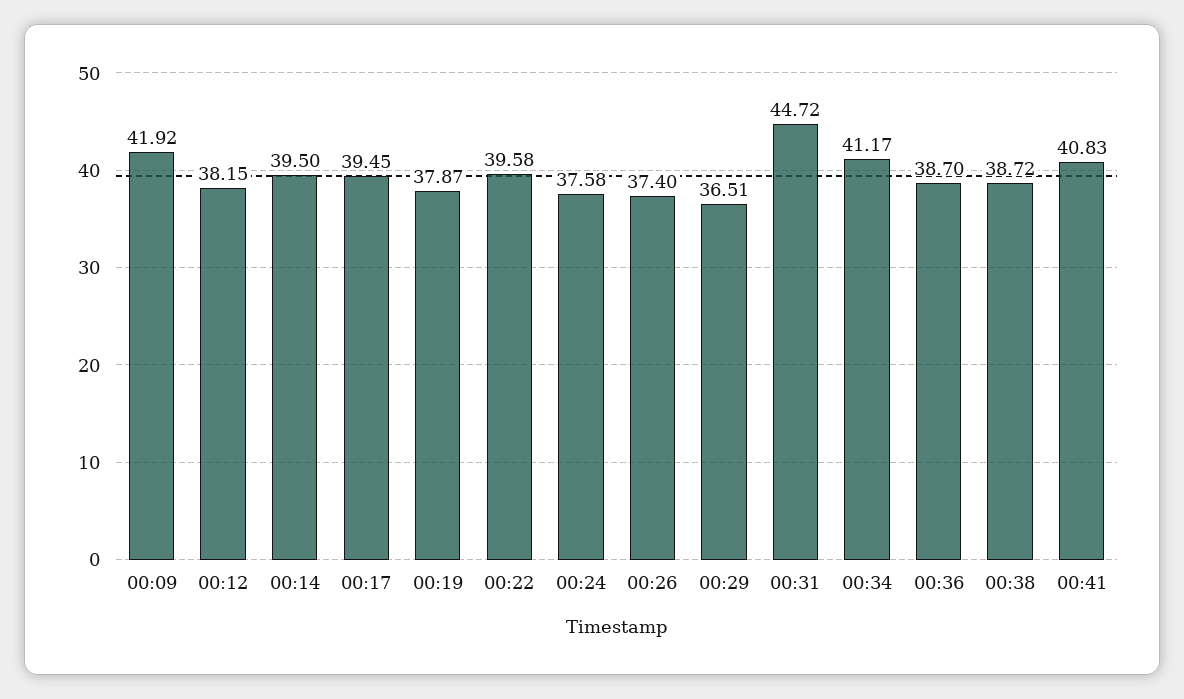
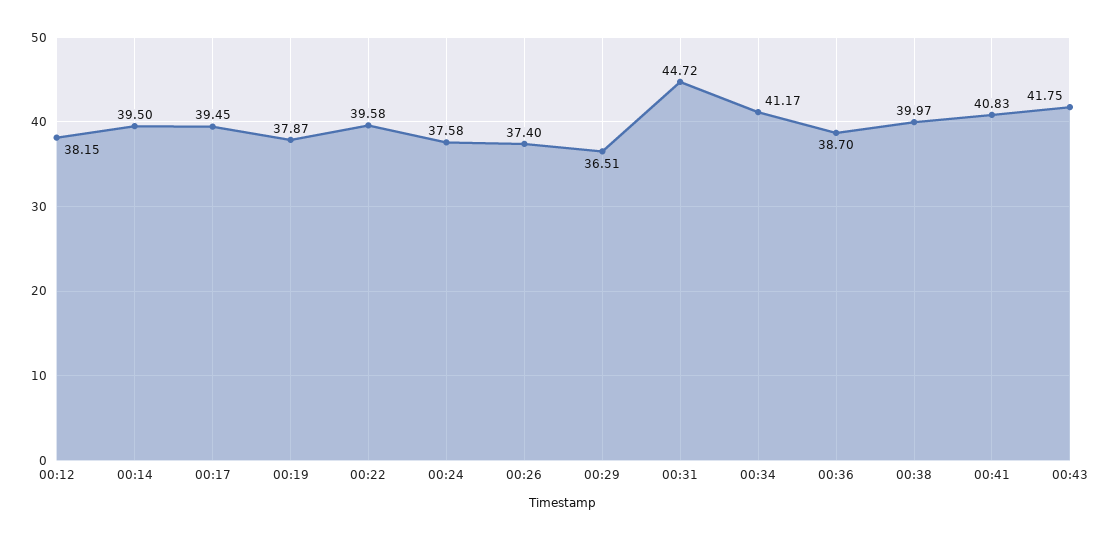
00:09: 41.92 -> none
00:38: 38.72 -> 39.97
00:43: none -> 41.75

